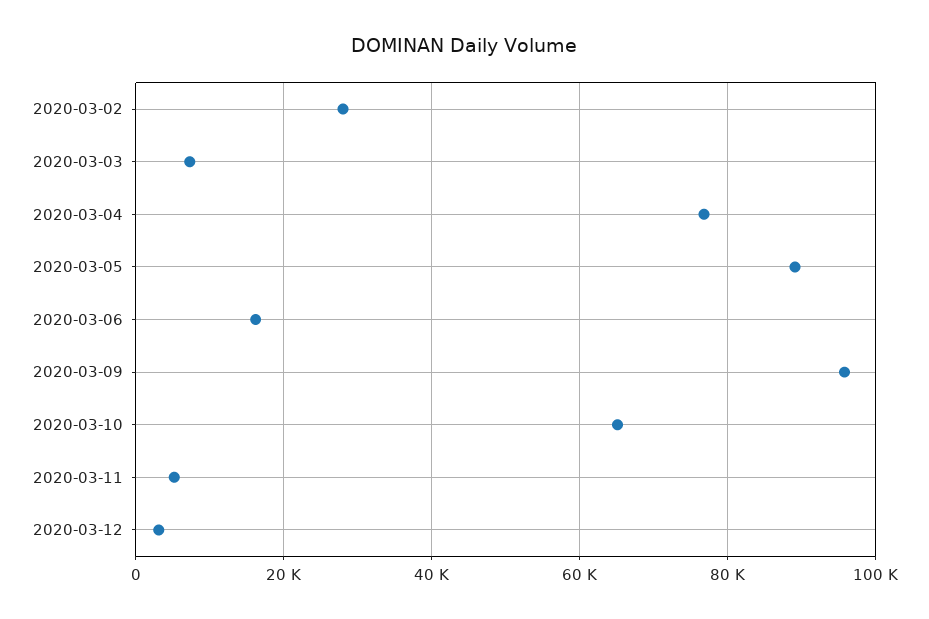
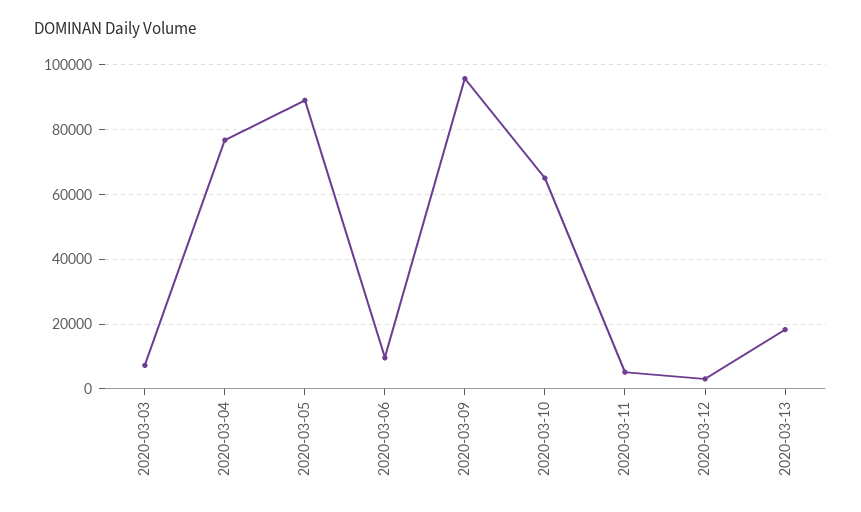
2020-03-02: 28000 -> none
2020-03-06: 16000 -> 10000
2020-03-13: none -> 18000

